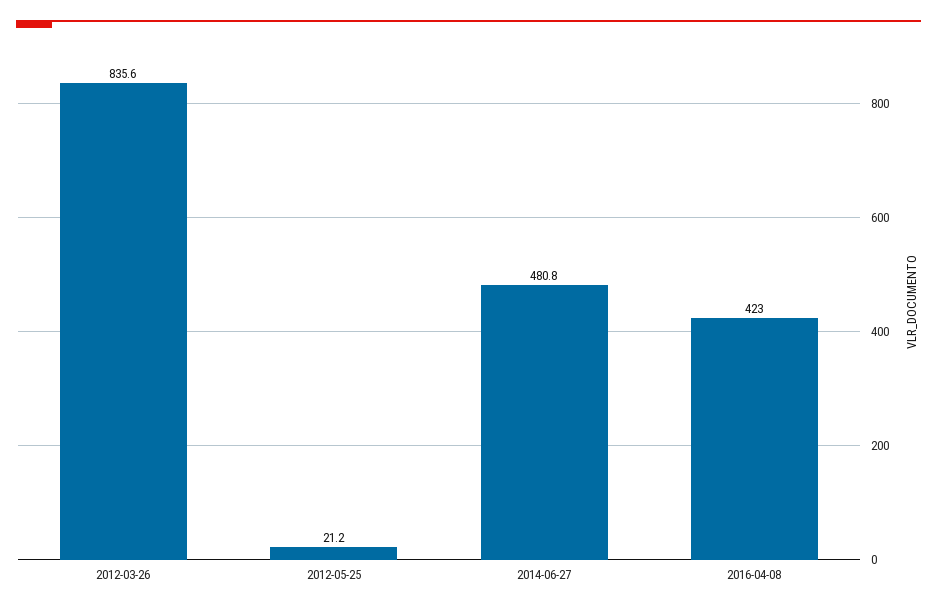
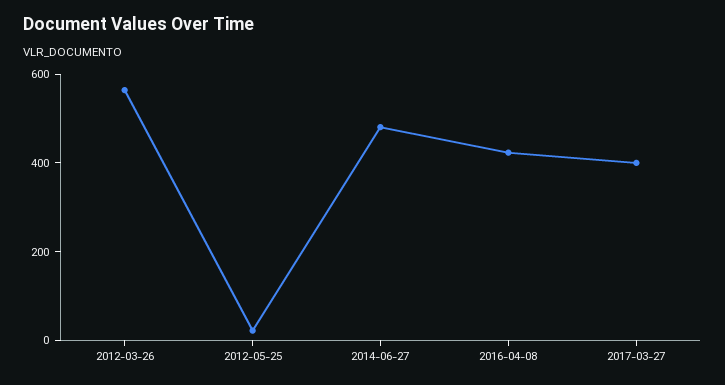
2012-03-26: 835.6 -> 550
2017-03-27: none -> 400

